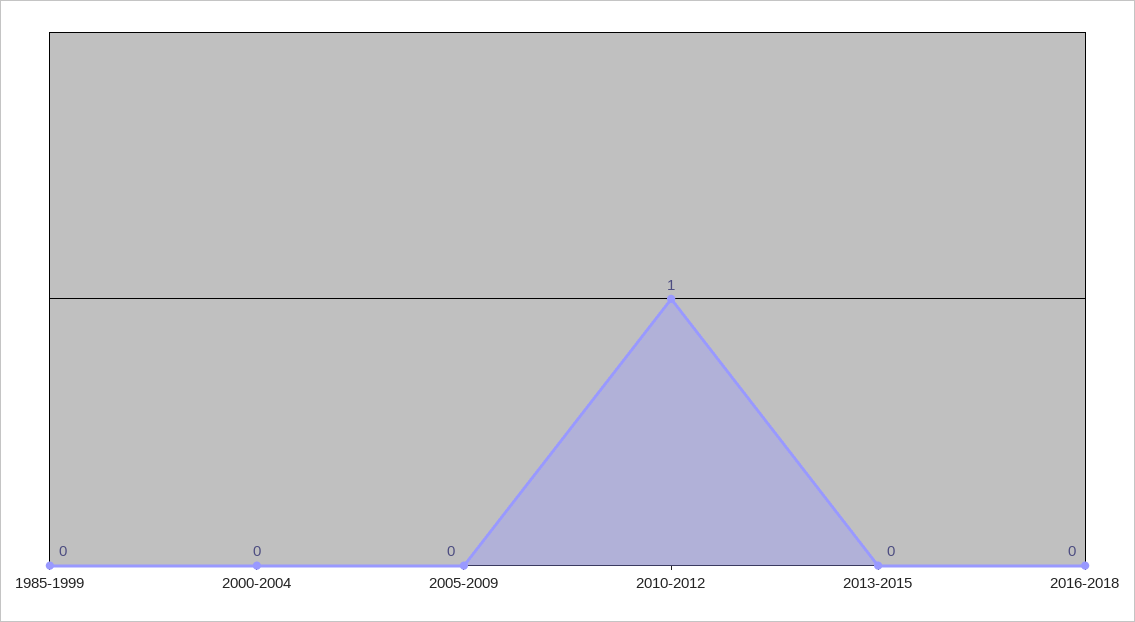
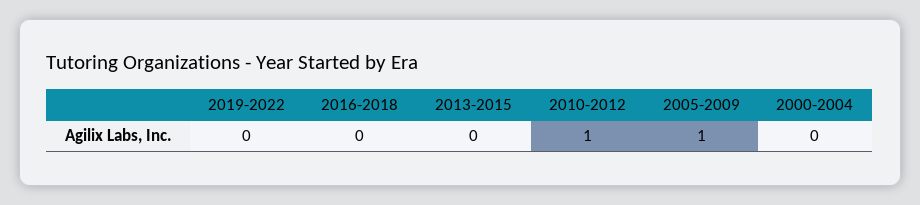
1985-1999: 0 -> none
2005-2009: 0 -> 1
2019-2022: none -> 0

